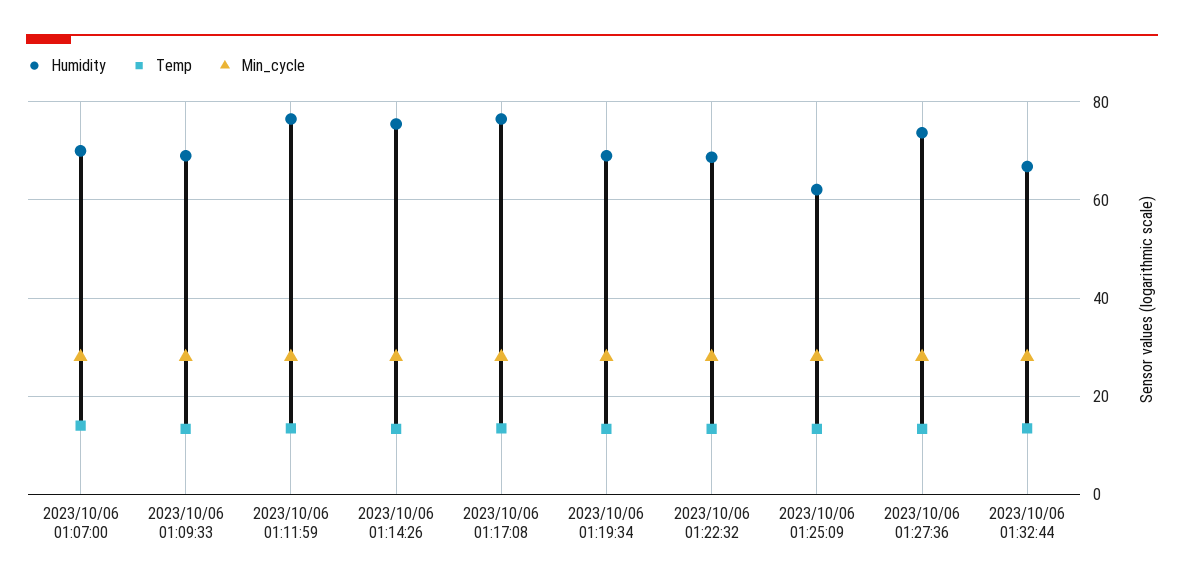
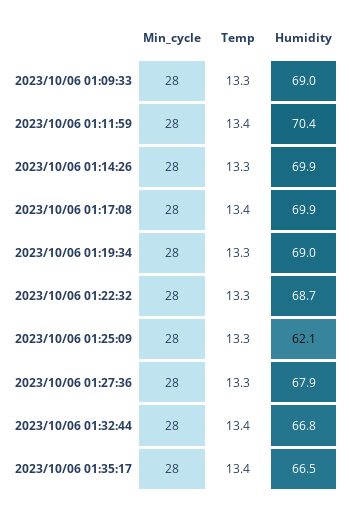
Humidity, 2023/10/06 01:07:00: 70 -> none
Temp, 2023/10/06 01:07:00: 14 -> none
Min_cycle, 2023/10/06 01:07:00: 28 -> none
Humidity, 2023/10/06 01:11:59: 76 -> 70.4
Humidity, 2023/10/06 01:14:26: 76 -> 69.9
Humidity, 2023/10/06 01:17:08: 76 -> 69.9
Humidity, 2023/10/06 01:27:36: 74 -> 67.9
Min_cycle, 2023/10/06 01:35:17: none -> 28
Temp, 2023/10/06 01:35:17: none -> 13.4
Humidity, 2023/10/06 01:35:17: none -> 66.5

